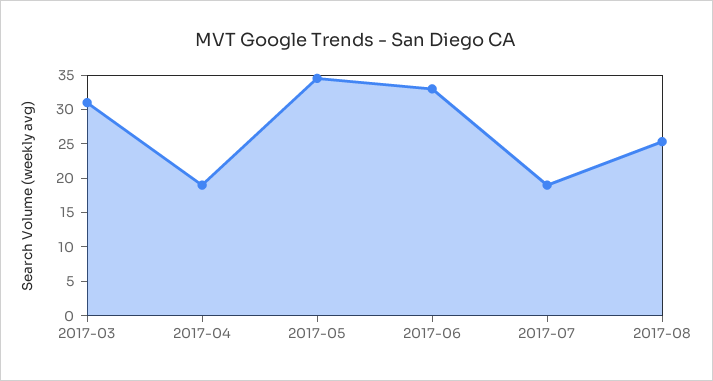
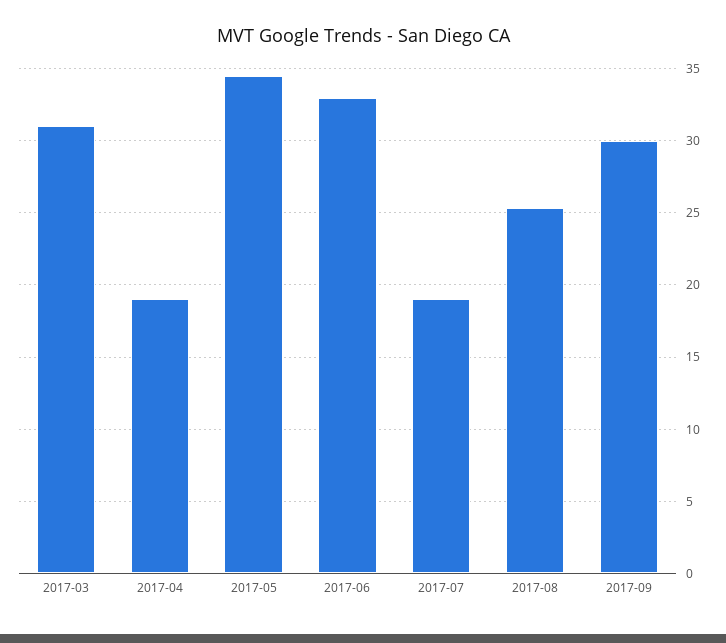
2017-09: none -> 30

